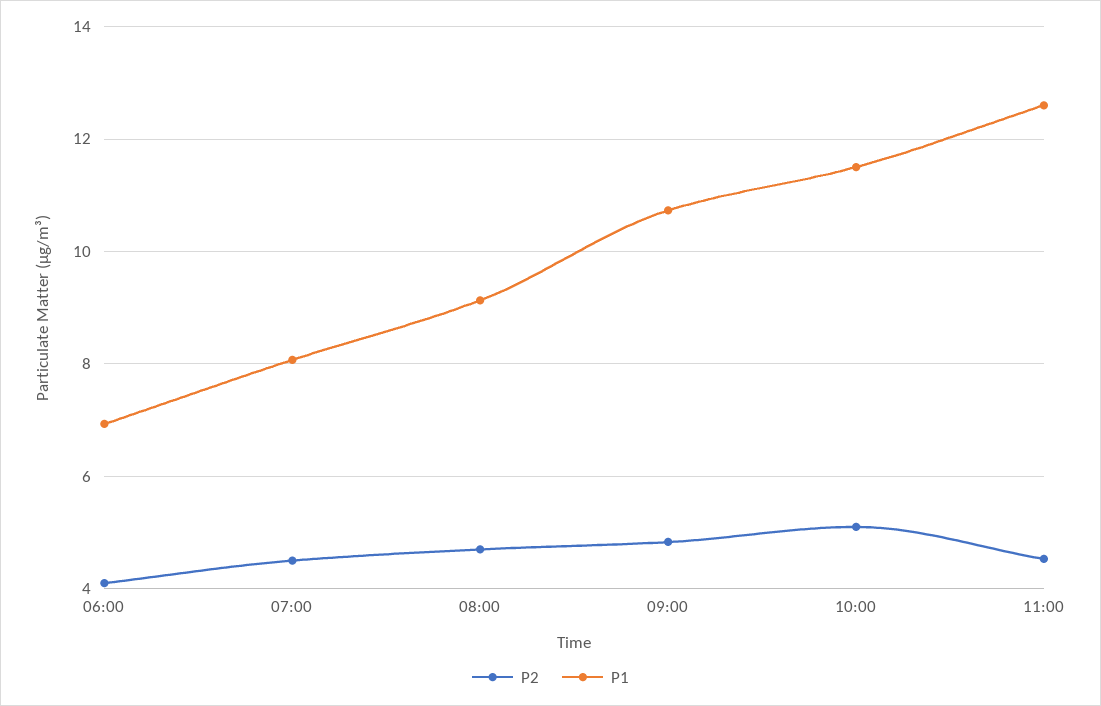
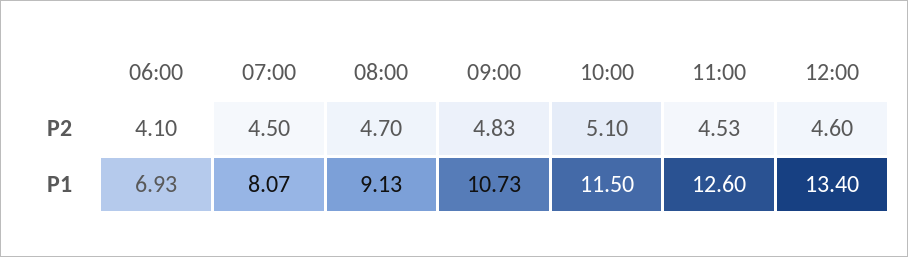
P2, 12:00: none -> 4.6
P1, 12:00: none -> 13.4

